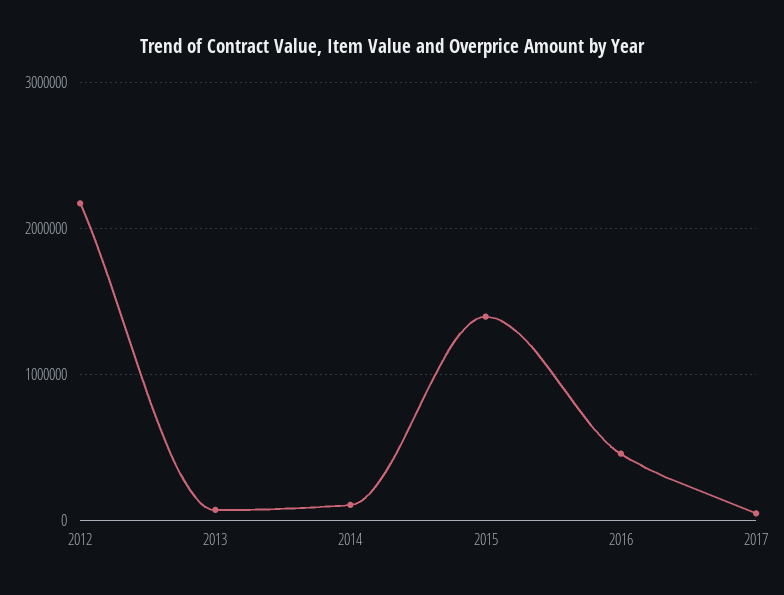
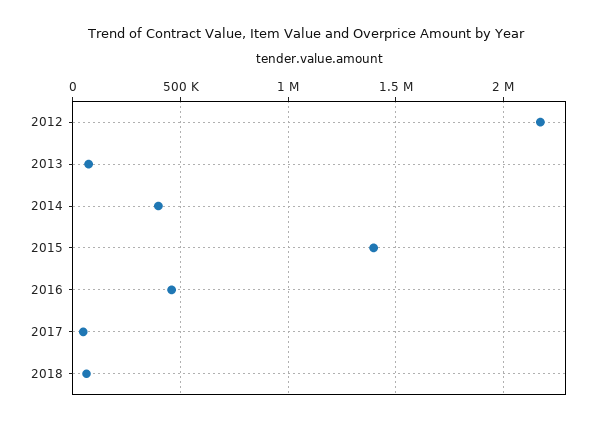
2014: 100000 -> 400000
2018: none -> 50000

